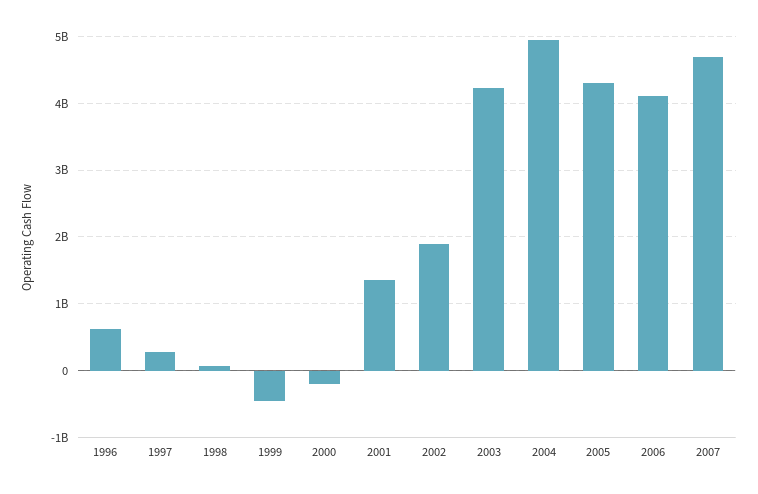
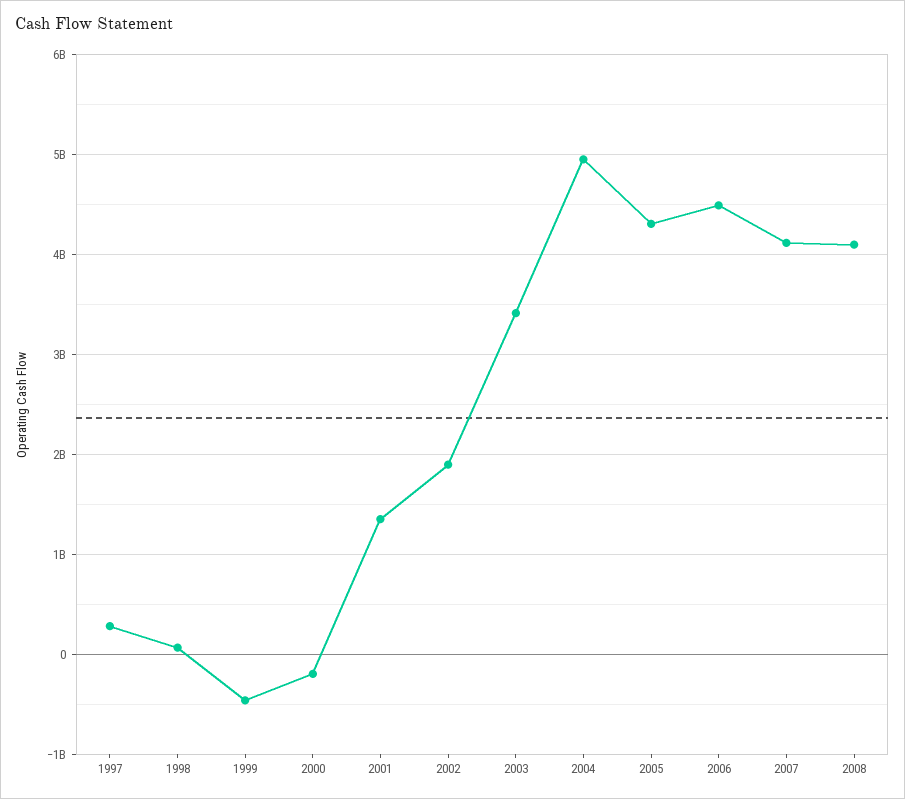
1996: 600000000 -> none
2003: 4200000000 -> 3400000000
2006: 4100000000 -> 4500000000
2007: 4700000000 -> 4100000000
2008: none -> 4100000000

